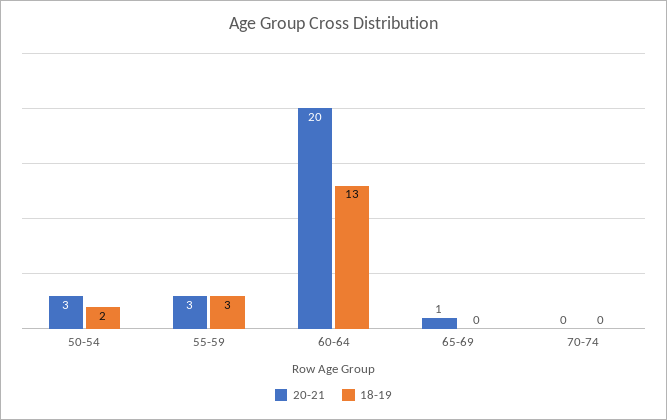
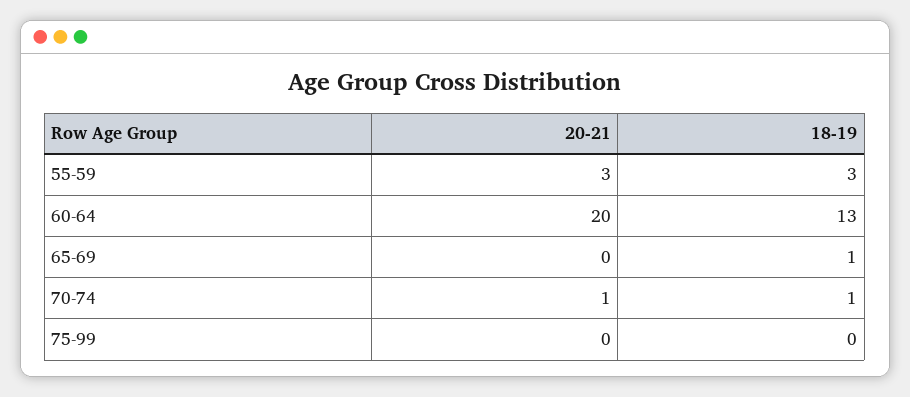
20-21, 50-54: 3 -> none
18-19, 50-54: 2 -> none
20-21, 65-69: 1 -> 0
18-19, 65-69: 0 -> 1
20-21, 70-74: 0 -> 1
18-19, 70-74: 0 -> 1
20-21, 75-99: none -> 0
18-19, 75-99: none -> 0

